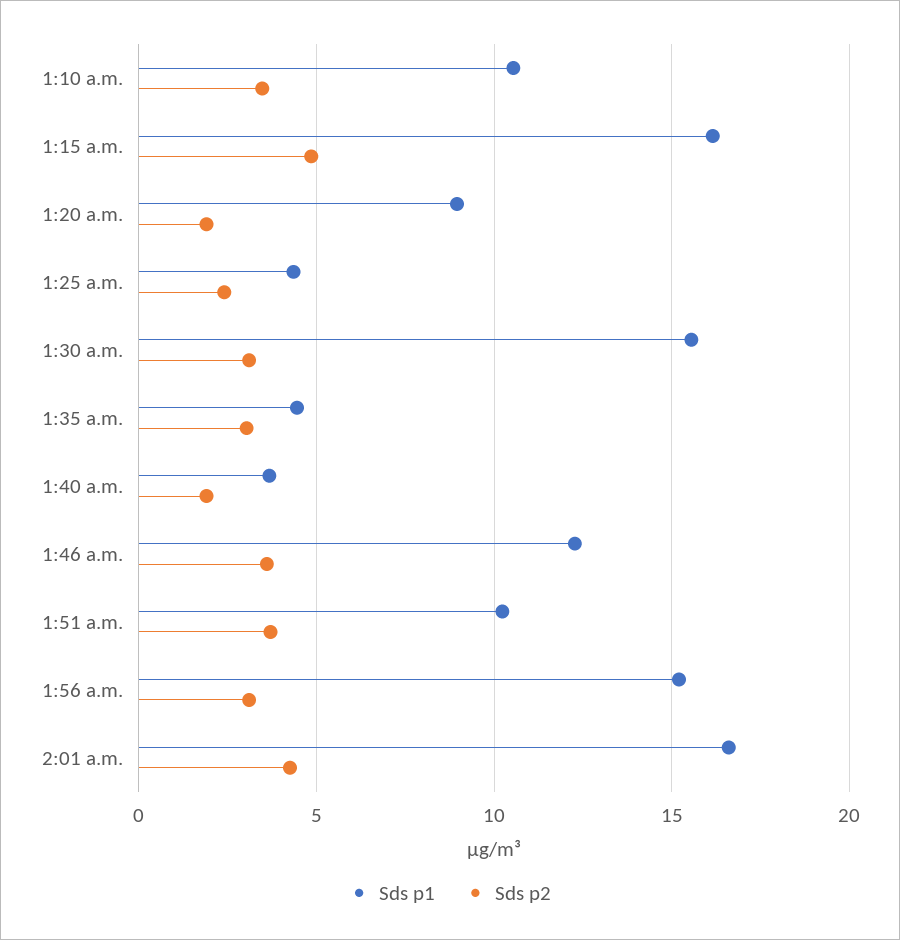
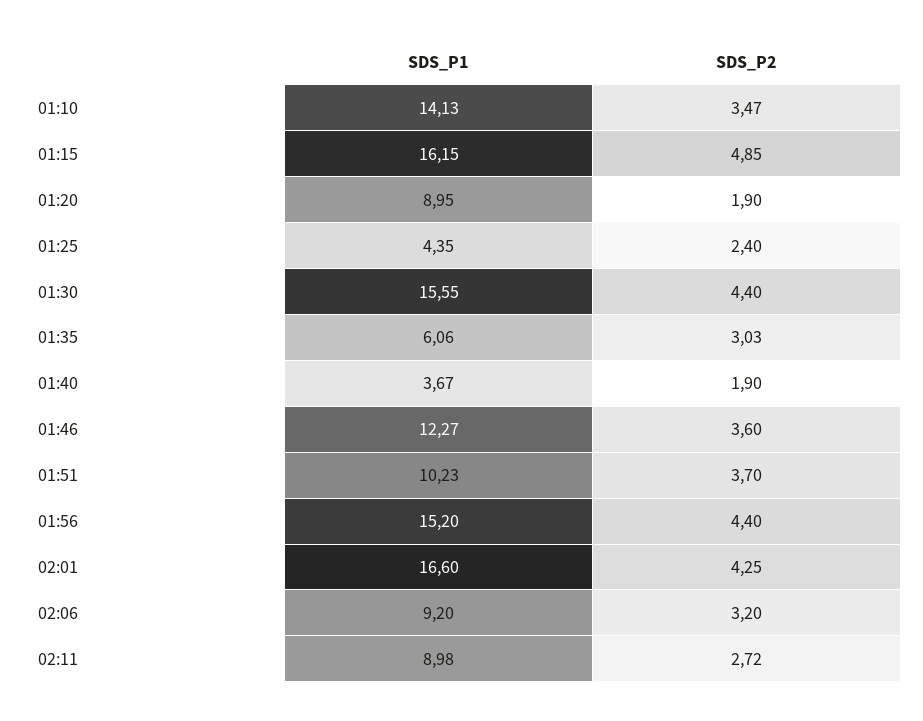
Sds p1, 1:10 a.m.: 10.5 -> 14.13
Sds p2, 1:30 a.m.: 3 -> 4.4
Sds p1, 1:35 a.m.: 4.5 -> 6.06
Sds p2, 1:56 a.m.: 3 -> 4.4
Sds p1, 02:06: none -> 9.2
Sds p2, 02:06: none -> 3.2
Sds p1, 02:11: none -> 8.98
Sds p2, 02:11: none -> 2.72

